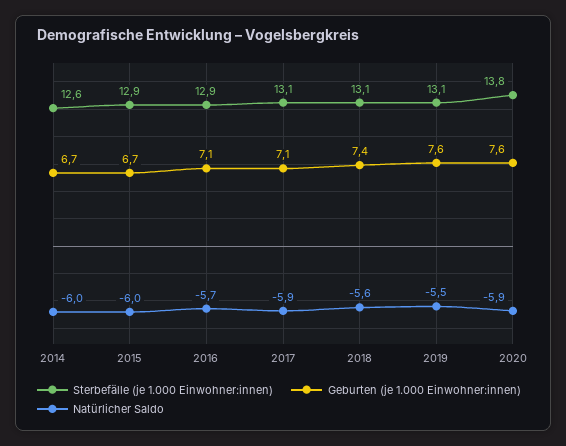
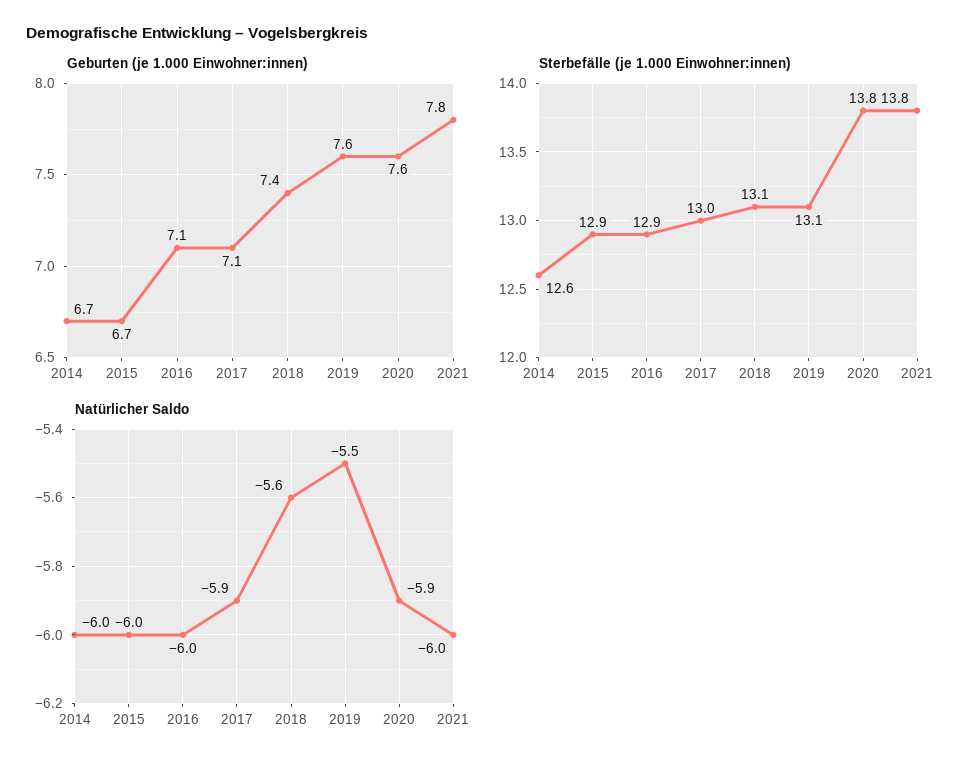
Natürlicher Saldo, 2016: -5.7 -> -6
Sterbefälle (je 1.000 Einwohner:innen), 2017: 13.1 -> 13
Geburten (je 1.000 Einwohner:innen), 2021: none -> 7.8
Sterbefälle (je 1.000 Einwohner:innen), 2021: none -> 13.8
Natürlicher Saldo, 2021: none -> -6

